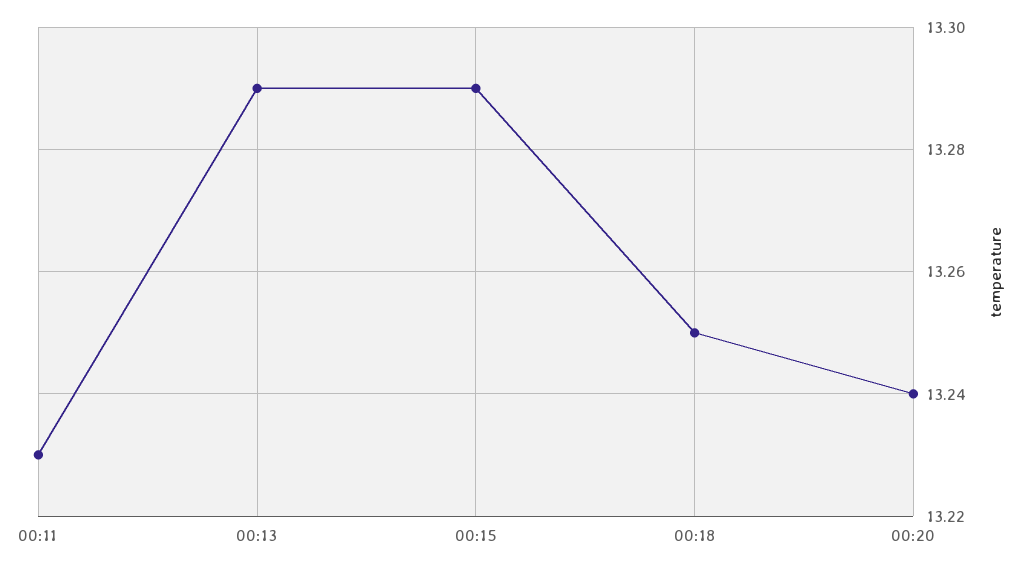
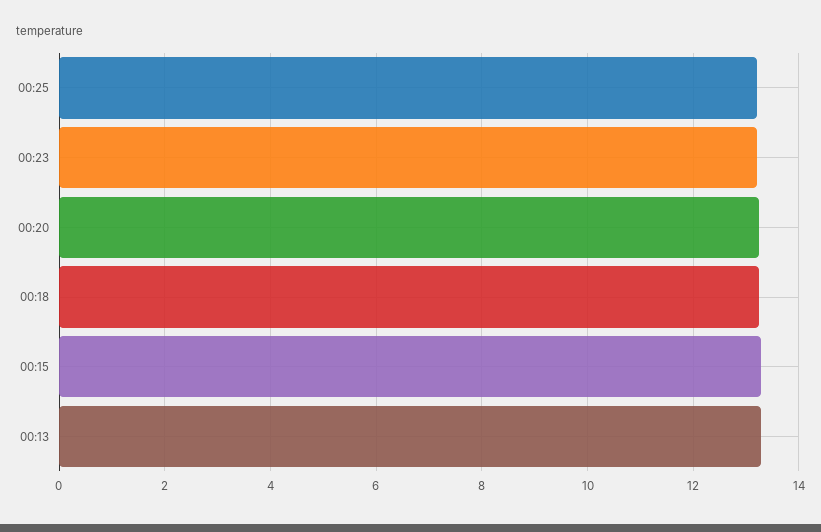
00:11: 13.23 -> none
00:25: none -> 13.2
00:23: none -> 13.2

